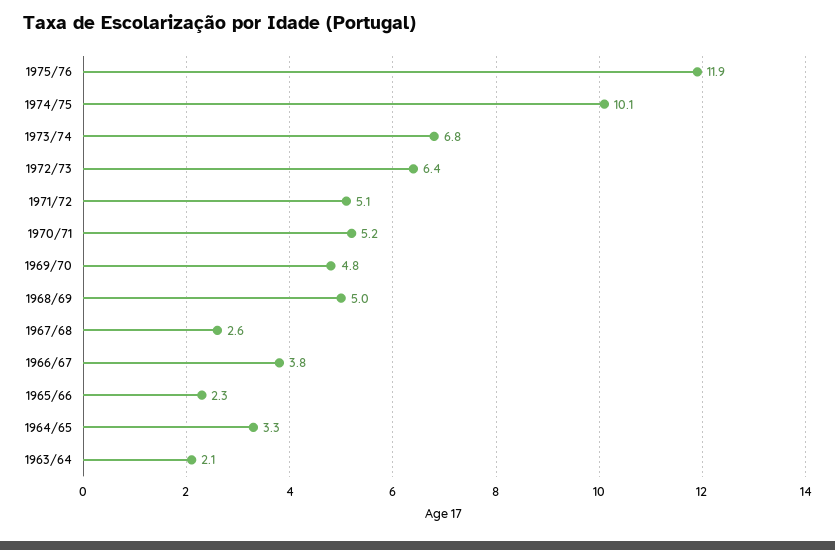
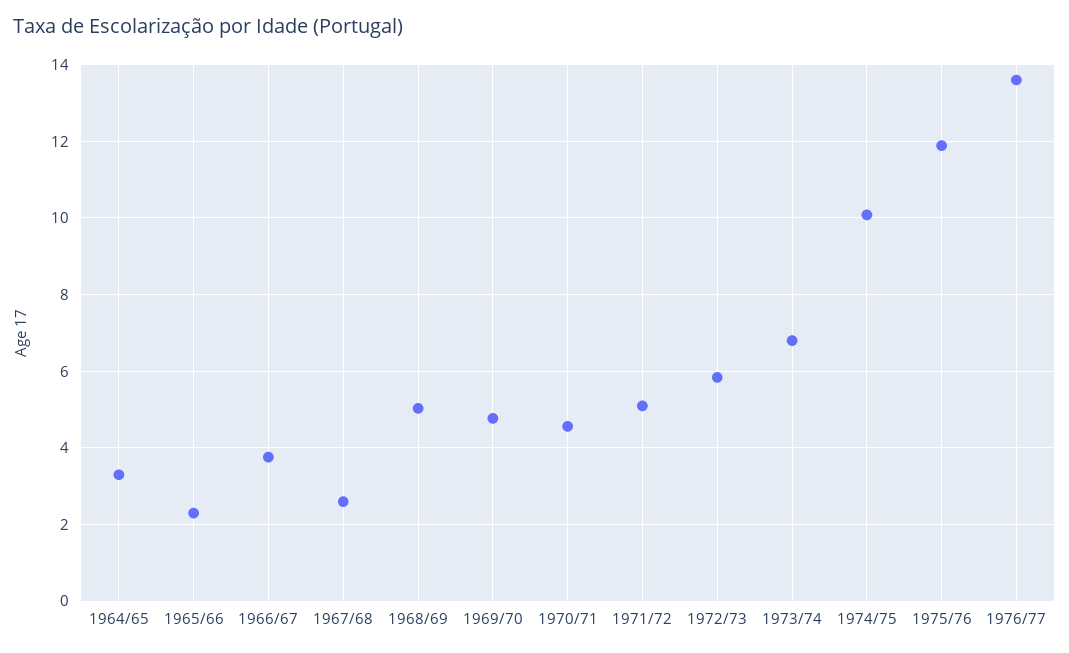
1972/73: 6.4 -> 5.8
1970/71: 5.2 -> 4.6
1963/64: 2.1 -> none
1976/77: none -> 13.6

